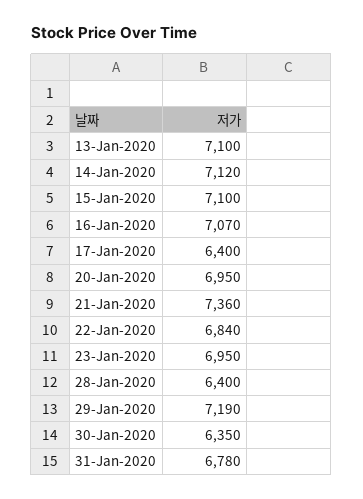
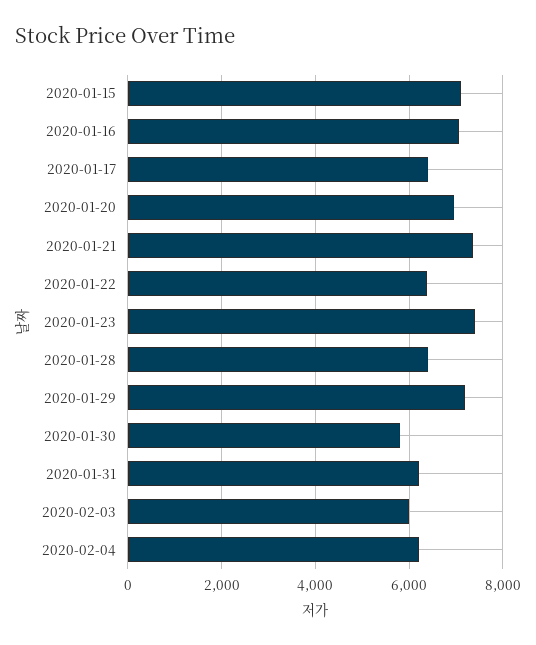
13-Jan-2020: 7100 -> none
14-Jan-2020: 7120 -> none
22-Jan-2020: 6840 -> 6400
23-Jan-2020: 6950 -> 7400
30-Jan-2020: 6350 -> 5800
31-Jan-2020: 6780 -> 6200
2020-02-03: none -> 6000
2020-02-04: none -> 6200

